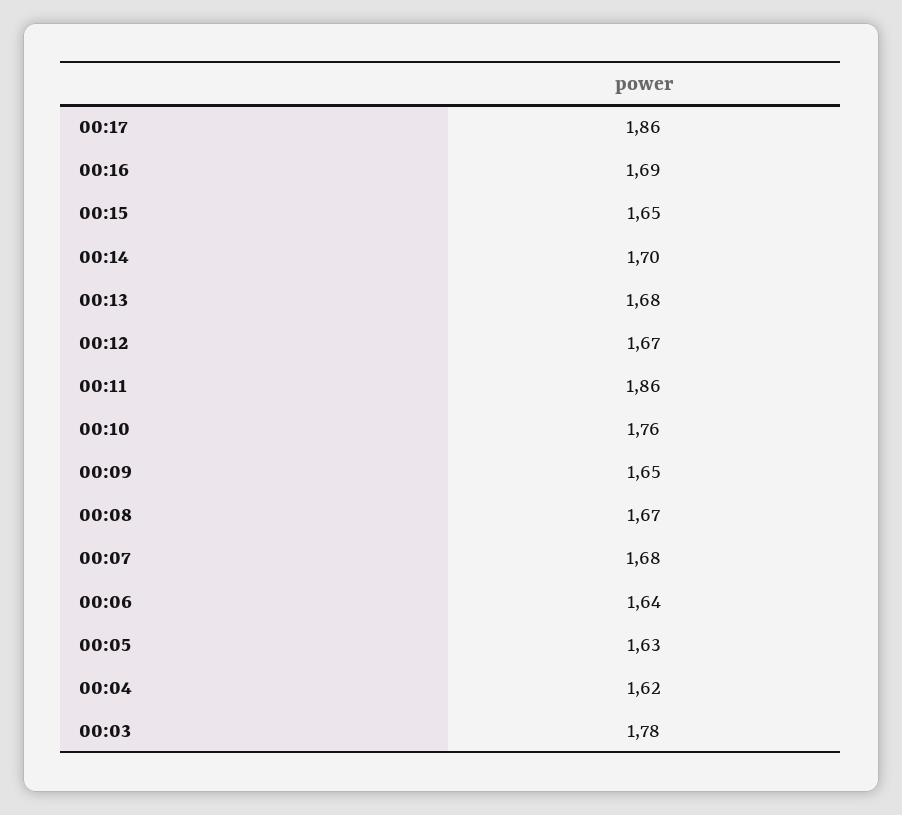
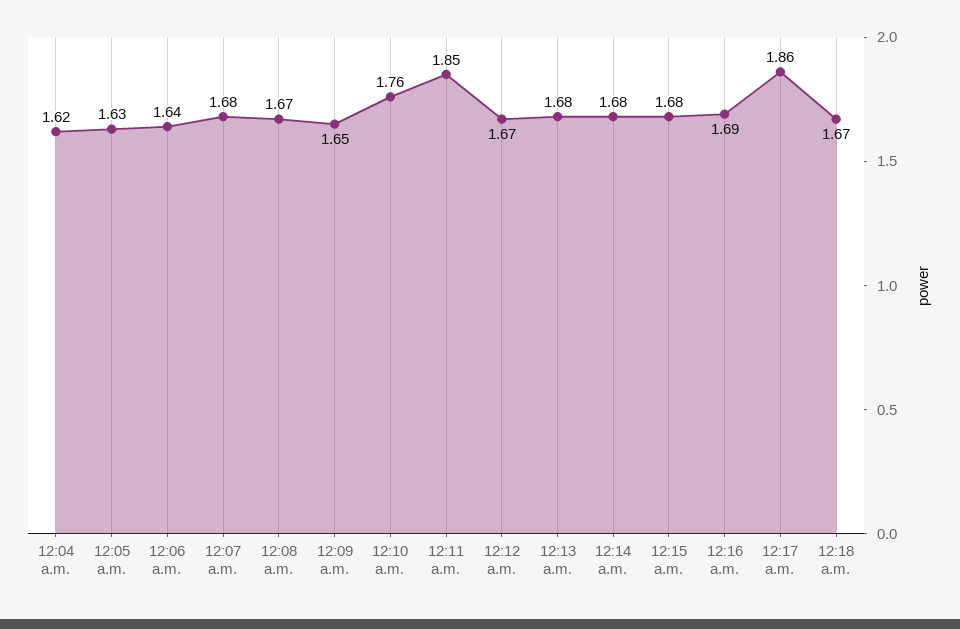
00:15: 1.65 -> 1.68
00:14: 1.7 -> 1.68
00:11: 1.86 -> 1.85
00:03: 1.78 -> none
12:18 a.m.: none -> 1.67

